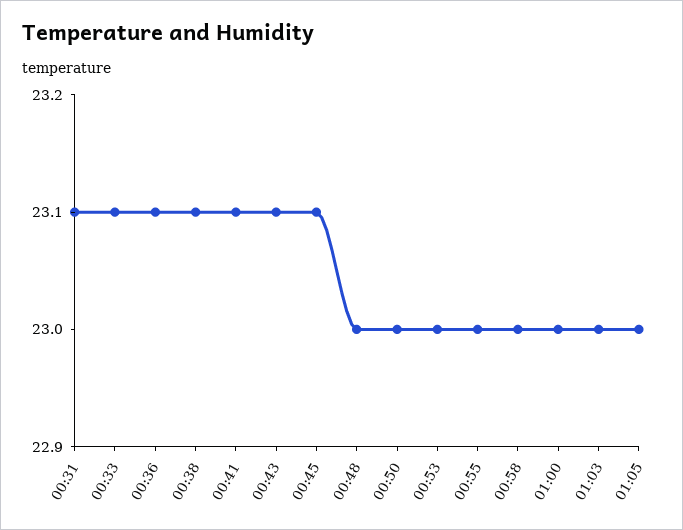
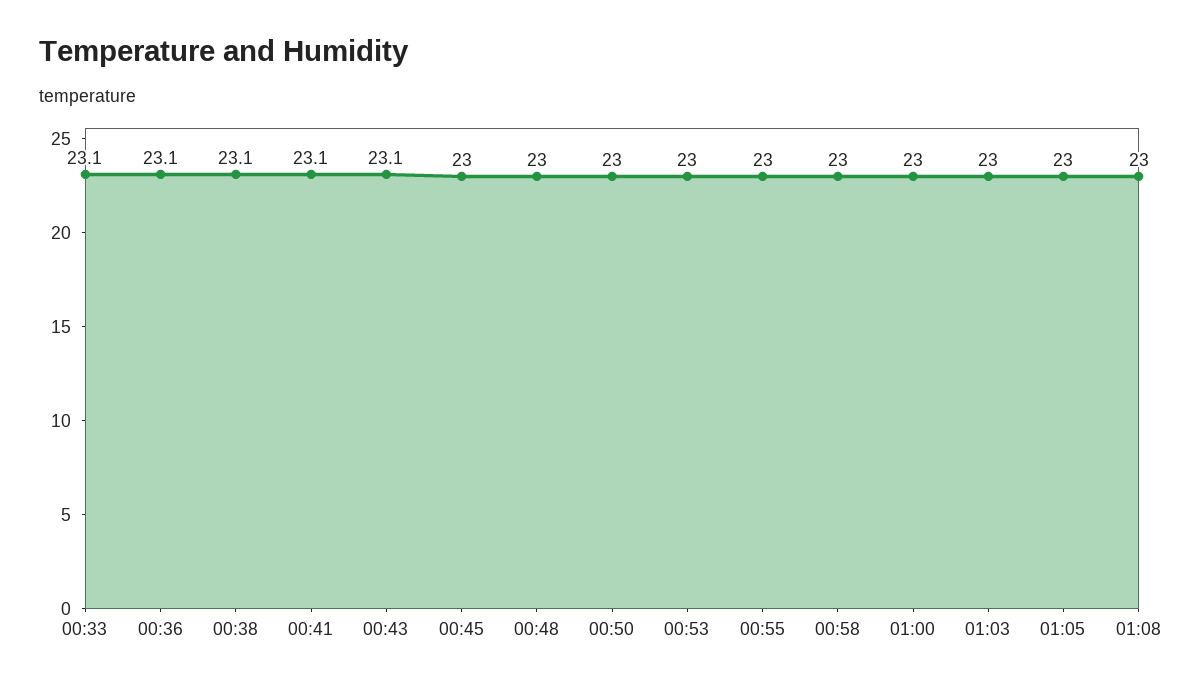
00:31: 23.1 -> none
00:45: 23.1 -> 23
01:08: none -> 23

